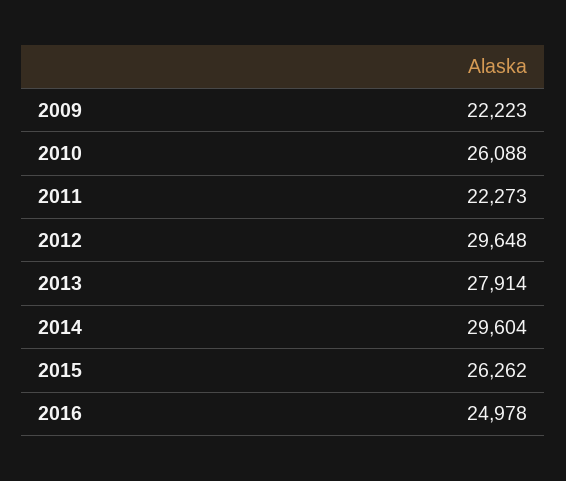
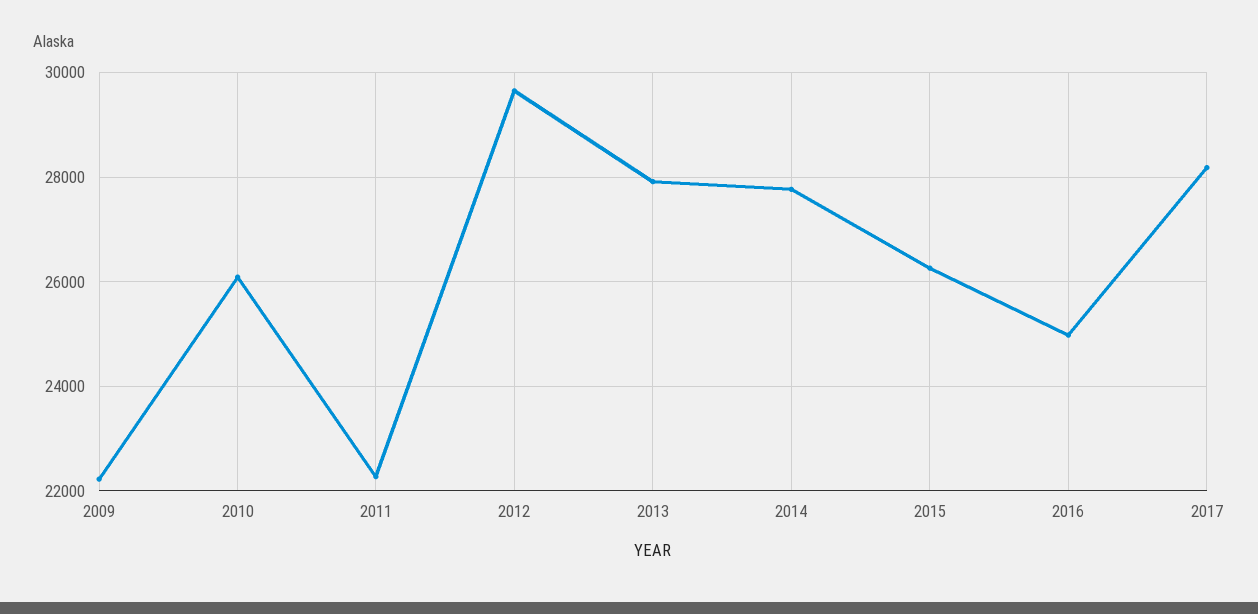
2014: 29604 -> 27800
2017: none -> 28200

